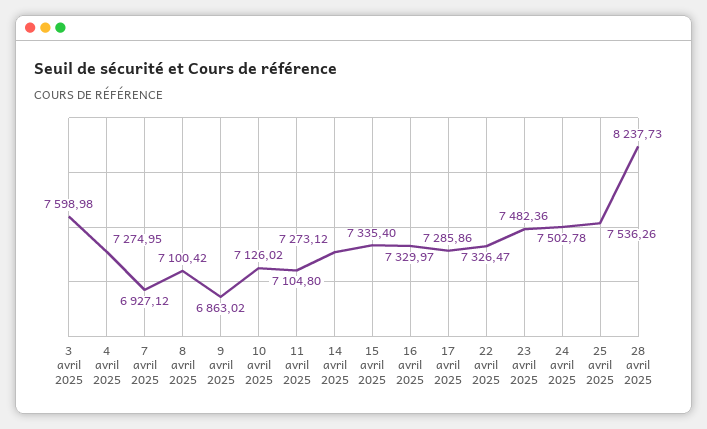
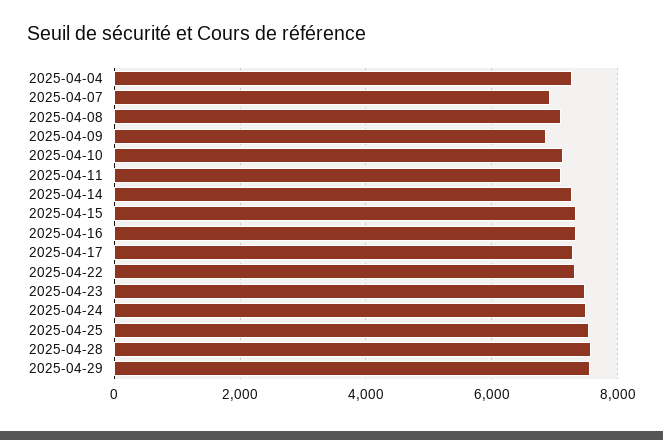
3 avril 2025: 7598.98 -> none
28 avril 2025: 8237.73 -> 7600
2025-04-29: none -> 7600

